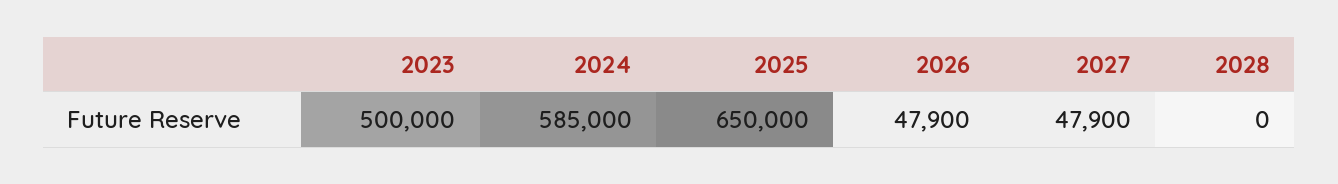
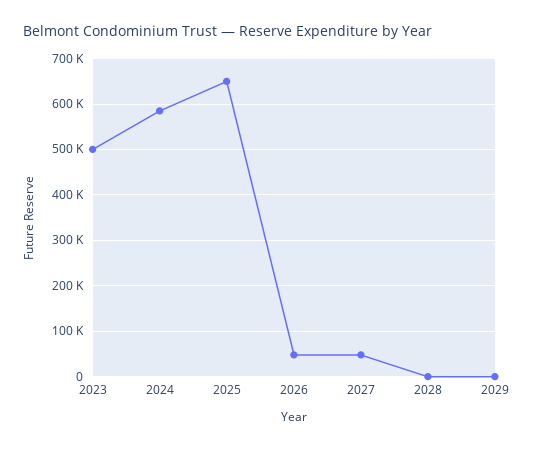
2029: none -> 0

